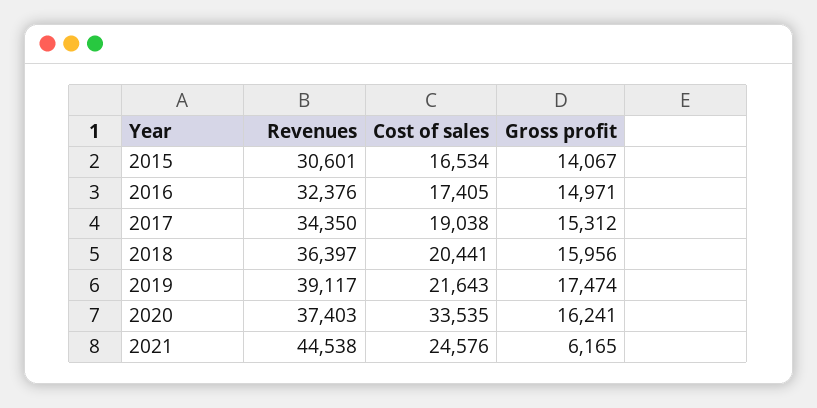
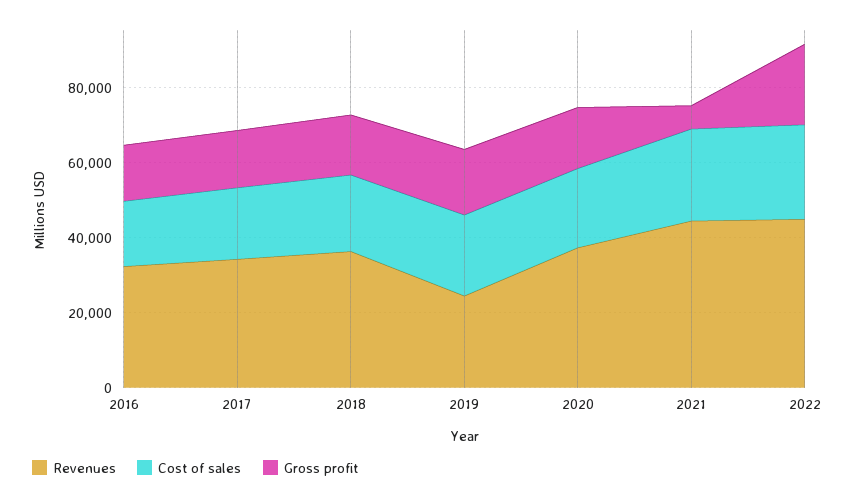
Revenues, 2015: 30601 -> none
Cost of sales, 2015: 16534 -> none
Gross profit, 2015: 14067 -> none
Revenues, 2019: 39117 -> 25000
Cost of sales, 2020: 33535 -> 20000
Revenues, 2022: none -> 45000
Cost of sales, 2022: none -> 25000
Gross profit, 2022: none -> 20000

